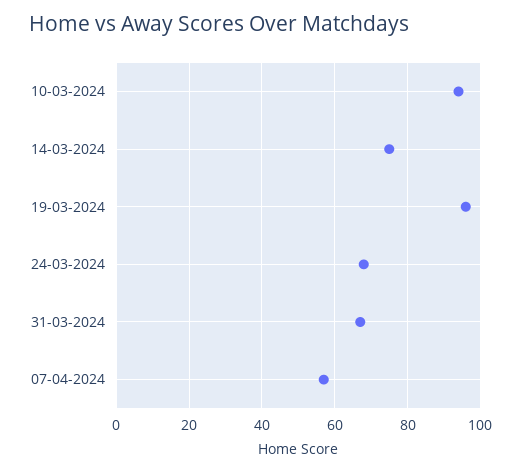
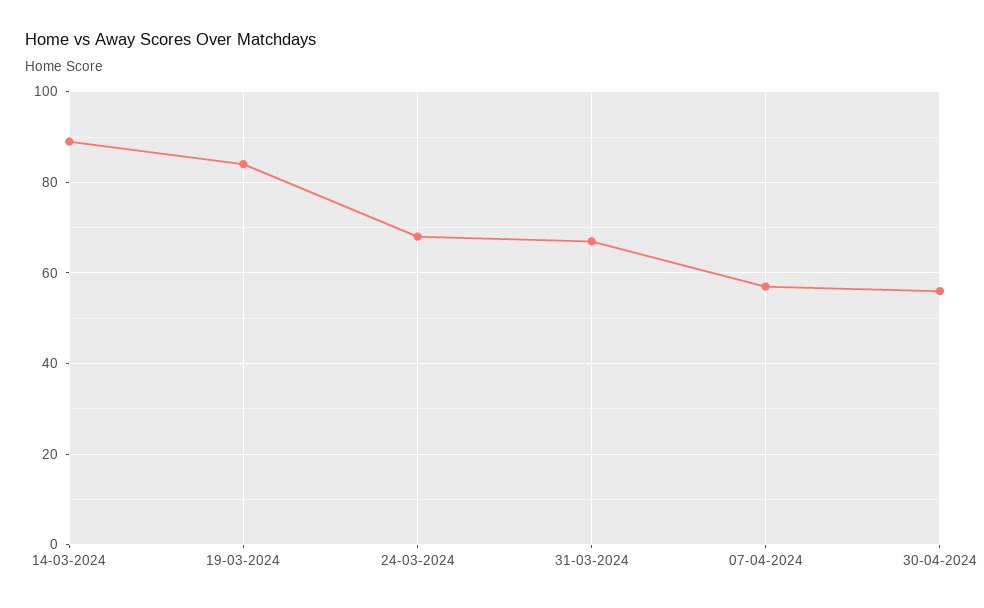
10-03-2024: 95 -> none
14-03-2024: 75 -> 90
19-03-2024: 95 -> 85
30-04-2024: none -> 55

